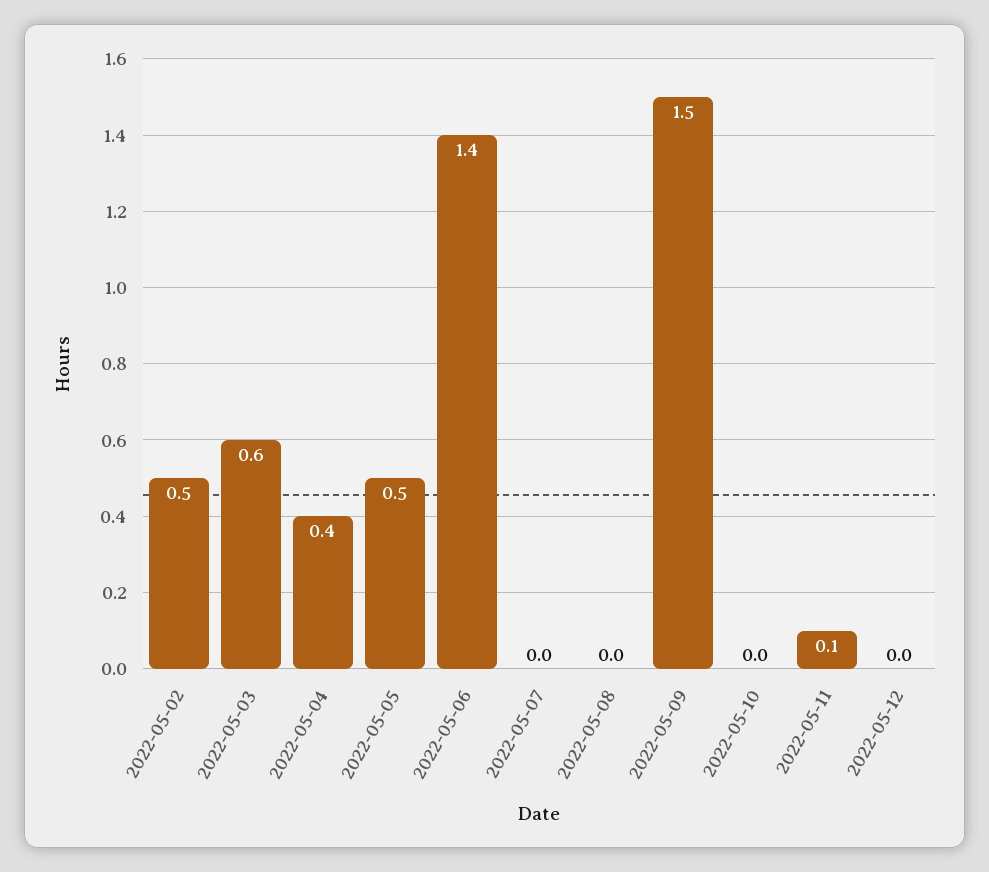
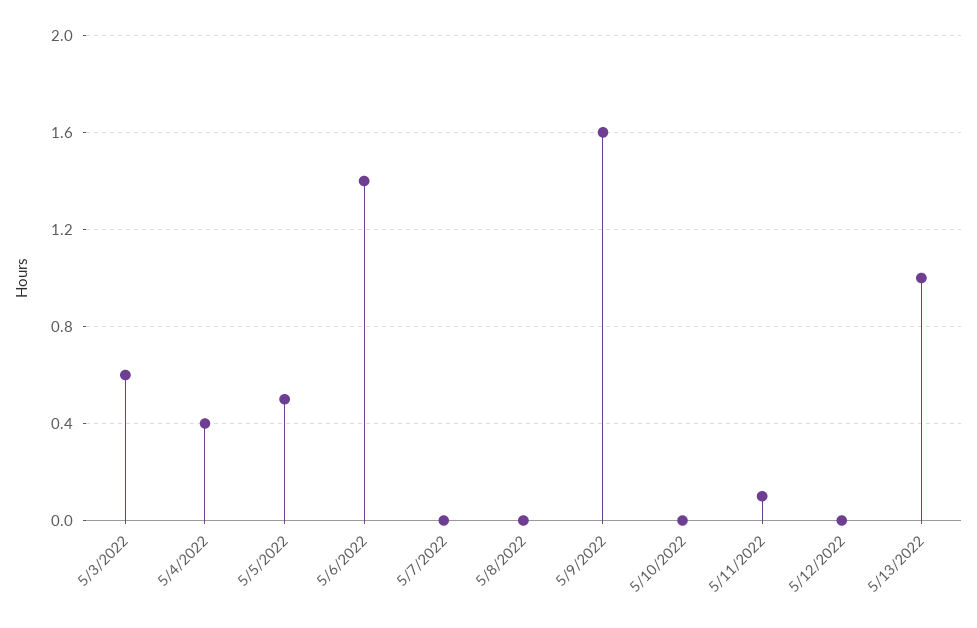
2022-05-02: 0.5 -> none
2022-05-09: 1.5 -> 1.6
5/13/2022: none -> 1

